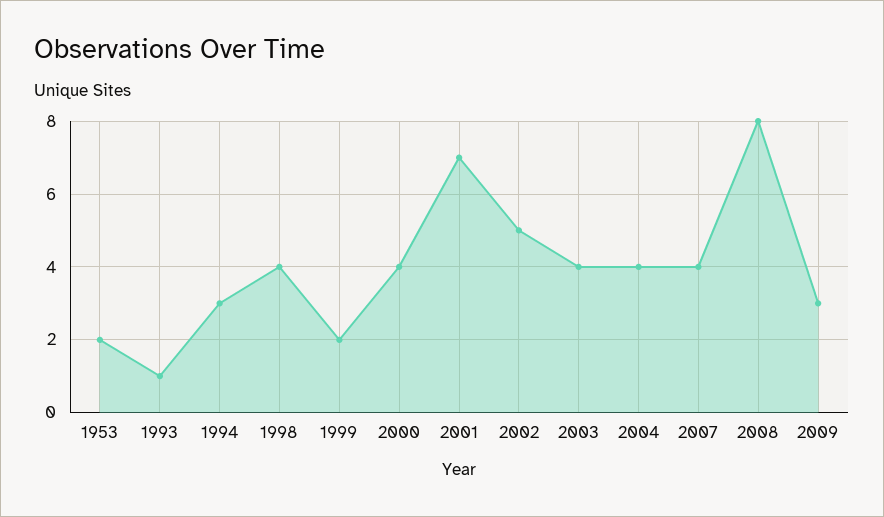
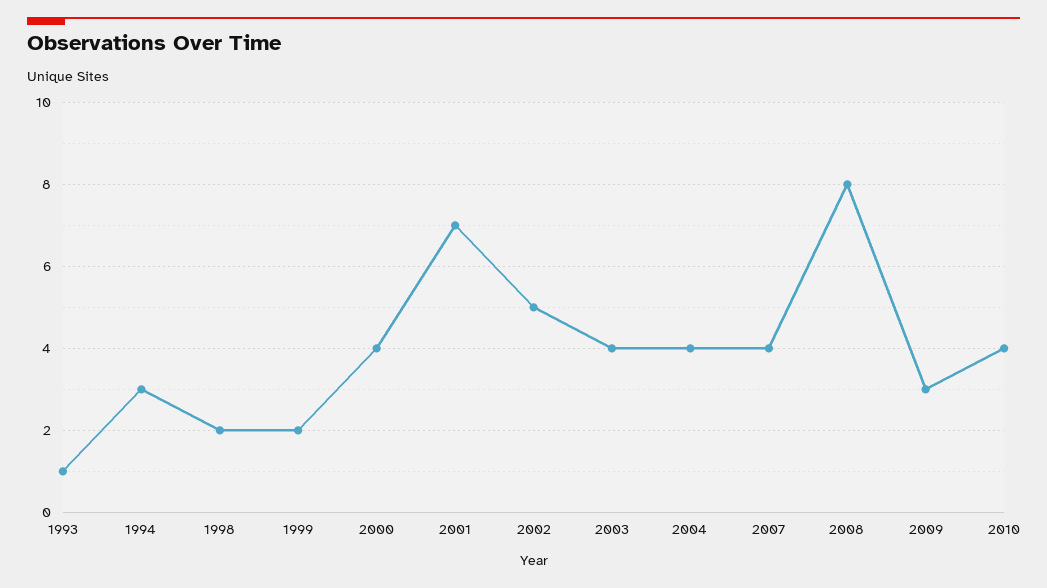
1953: 2 -> none
1998: 4 -> 2
2010: none -> 4

